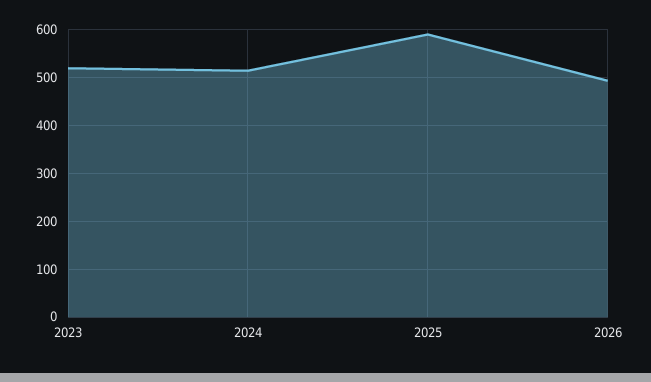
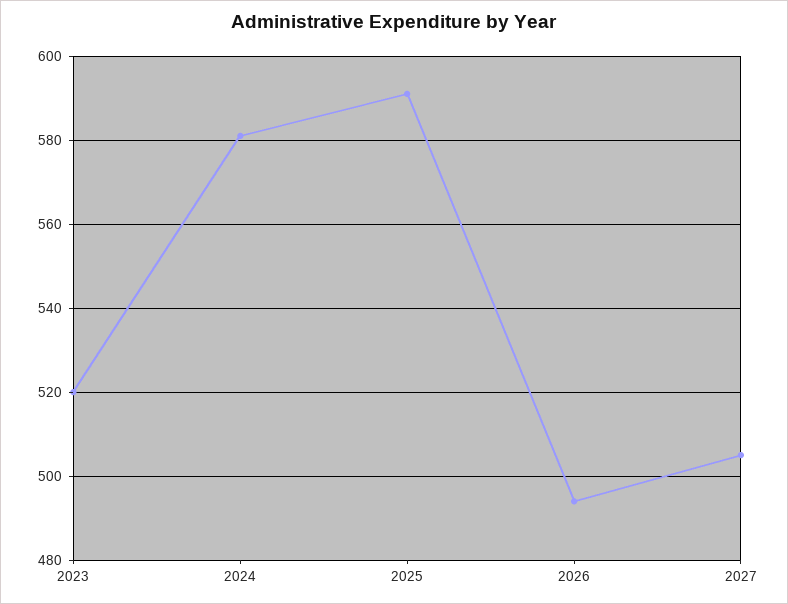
2024: 520 -> 580
2027: none -> 505

